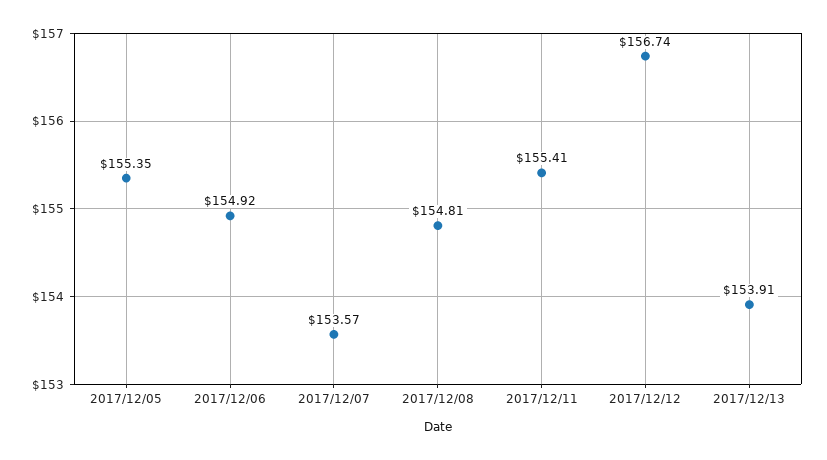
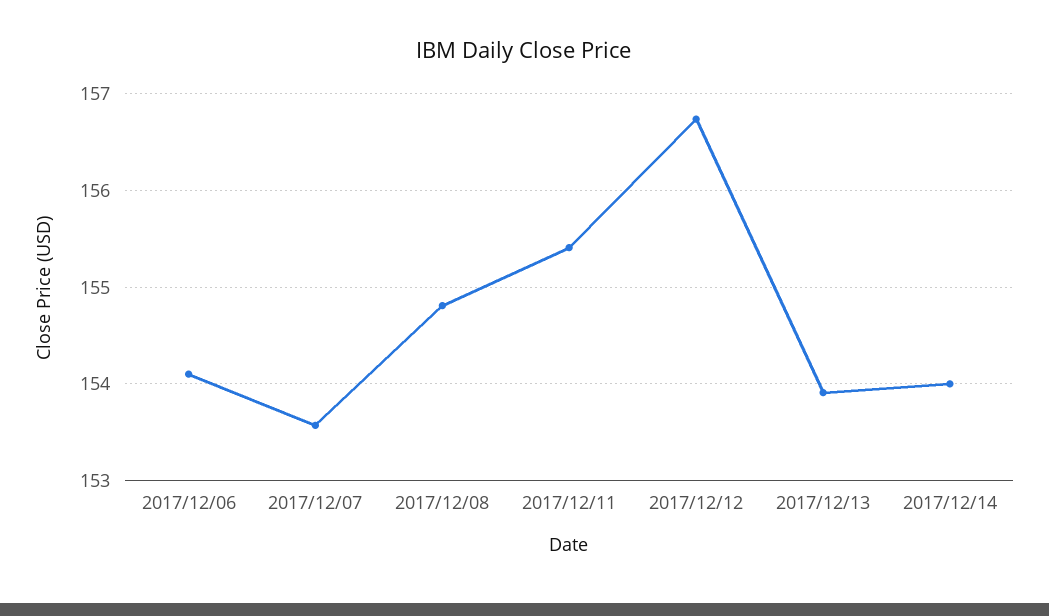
2017/12/05: 155.35 -> none
2017/12/06: 154.92 -> 154.1
2017/12/14: none -> 154

